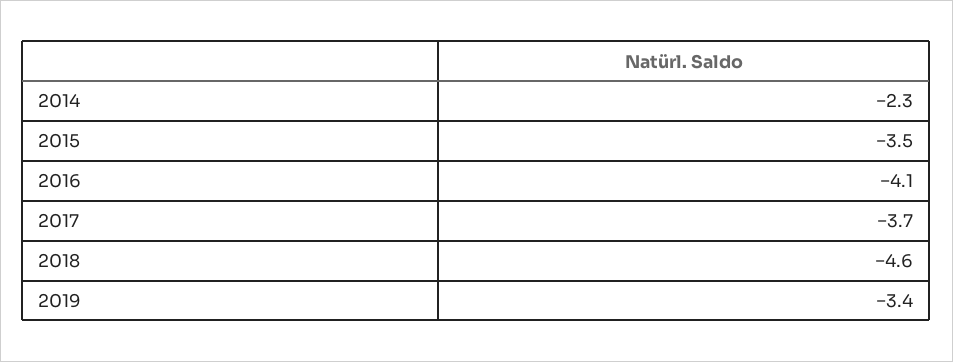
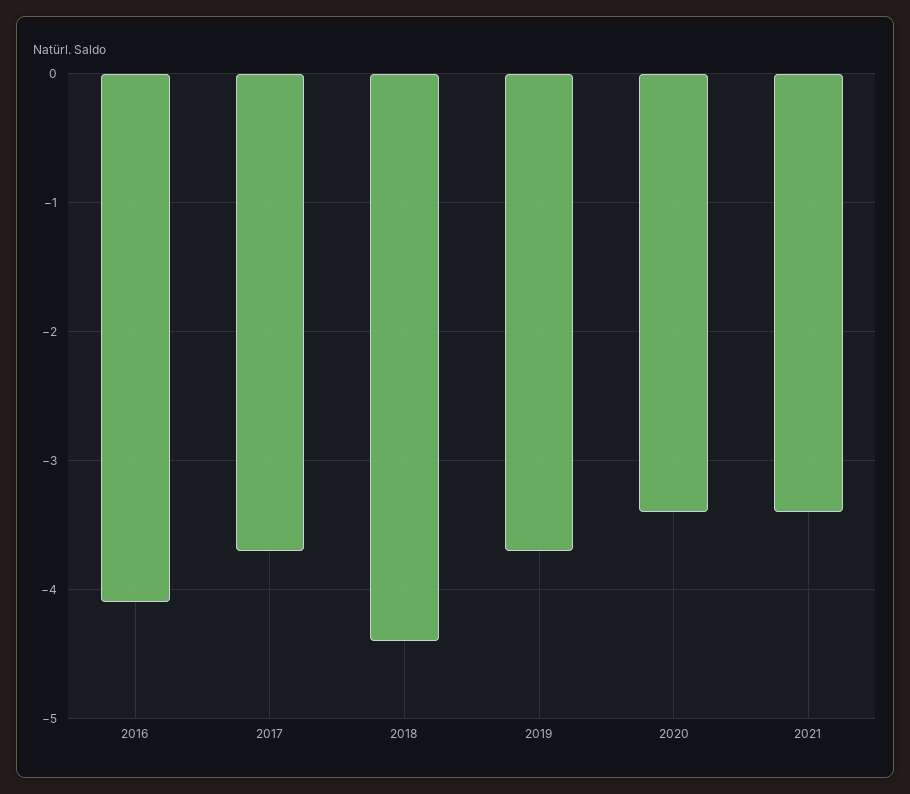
2014: -2.3 -> none
2015: -3.5 -> none
2018: -4.6 -> -4.4
2019: -3.4 -> -3.7
2020: none -> -3.4
2021: none -> -3.4

